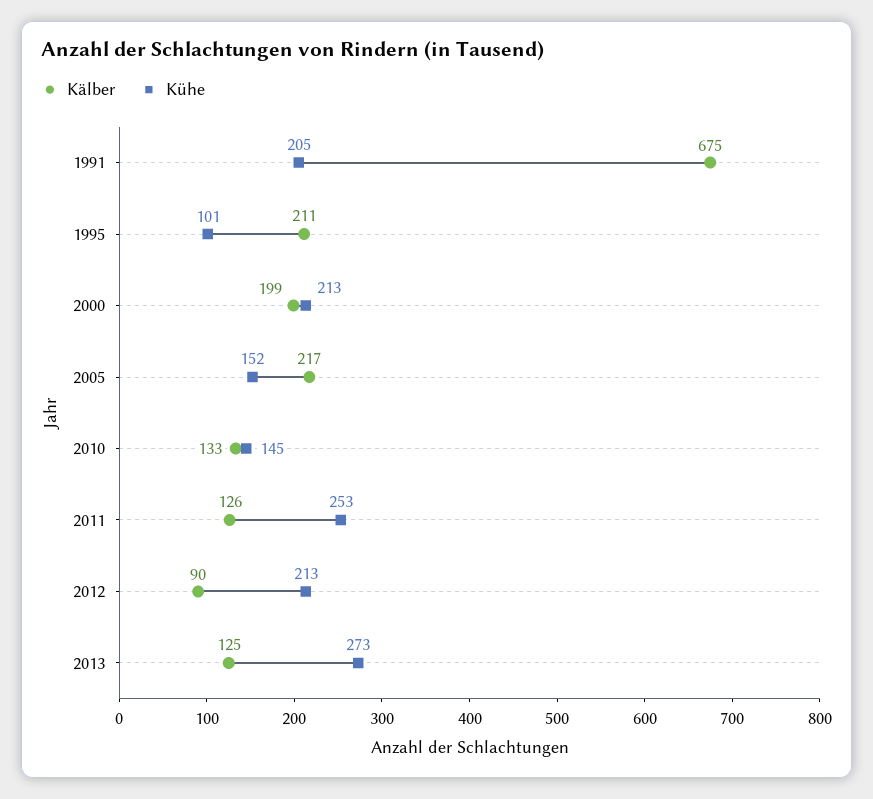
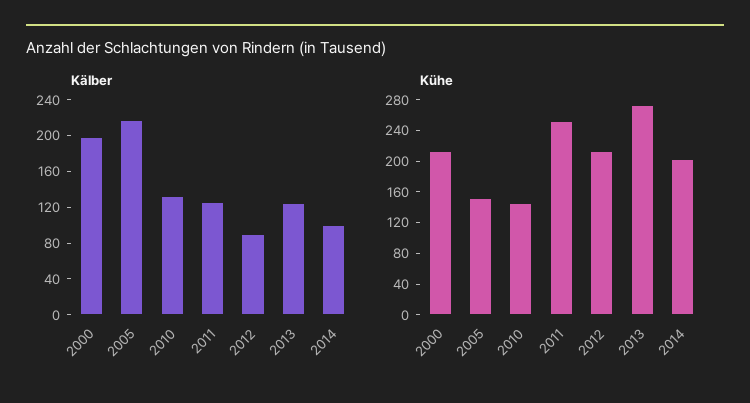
Kälber, 1991: 675 -> none
Kühe, 1991: 205 -> none
Kälber, 1995: 211 -> none
Kühe, 1995: 101 -> none
Kälber, 2014: none -> 100
Kühe, 2014: none -> 200

